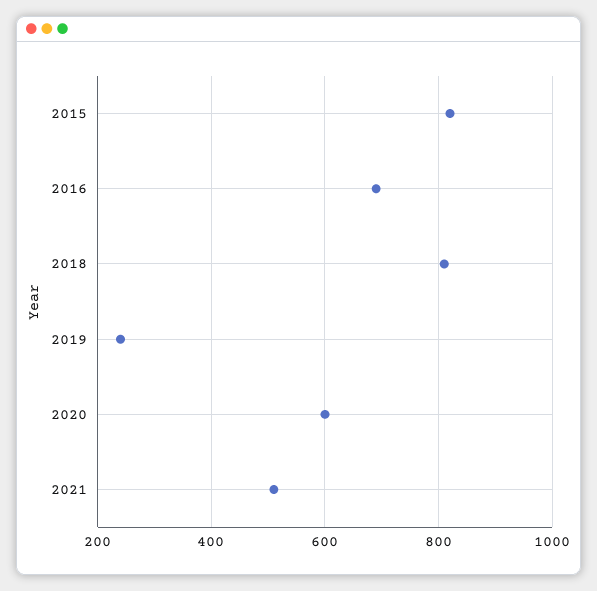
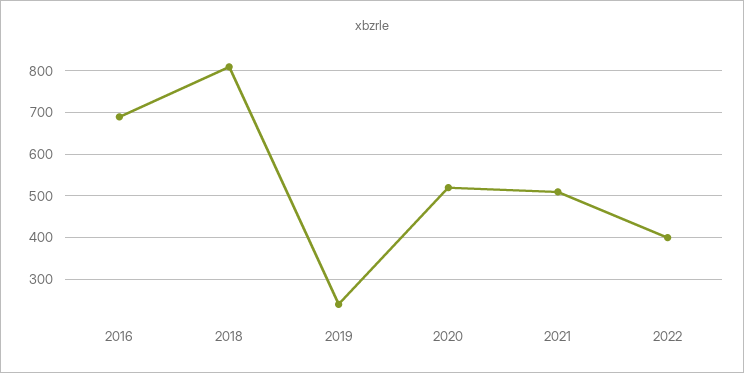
2015: 820 -> none
2020: 600 -> 520
2022: none -> 400

